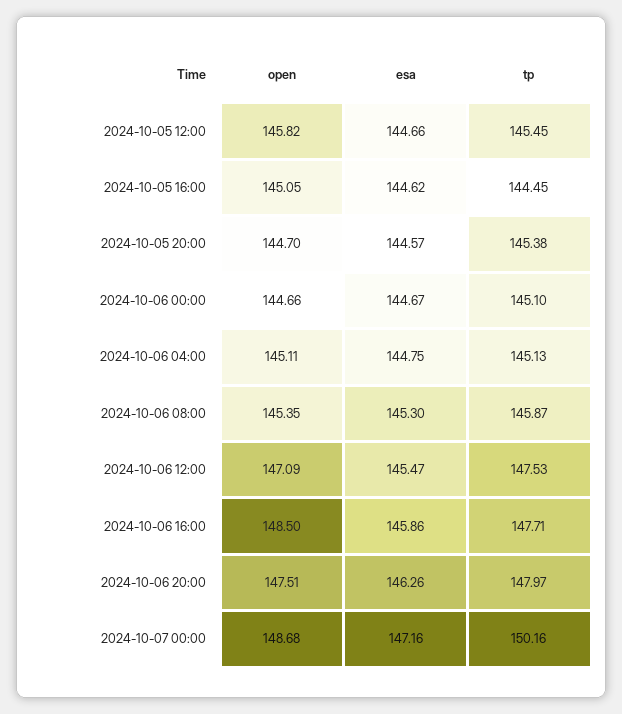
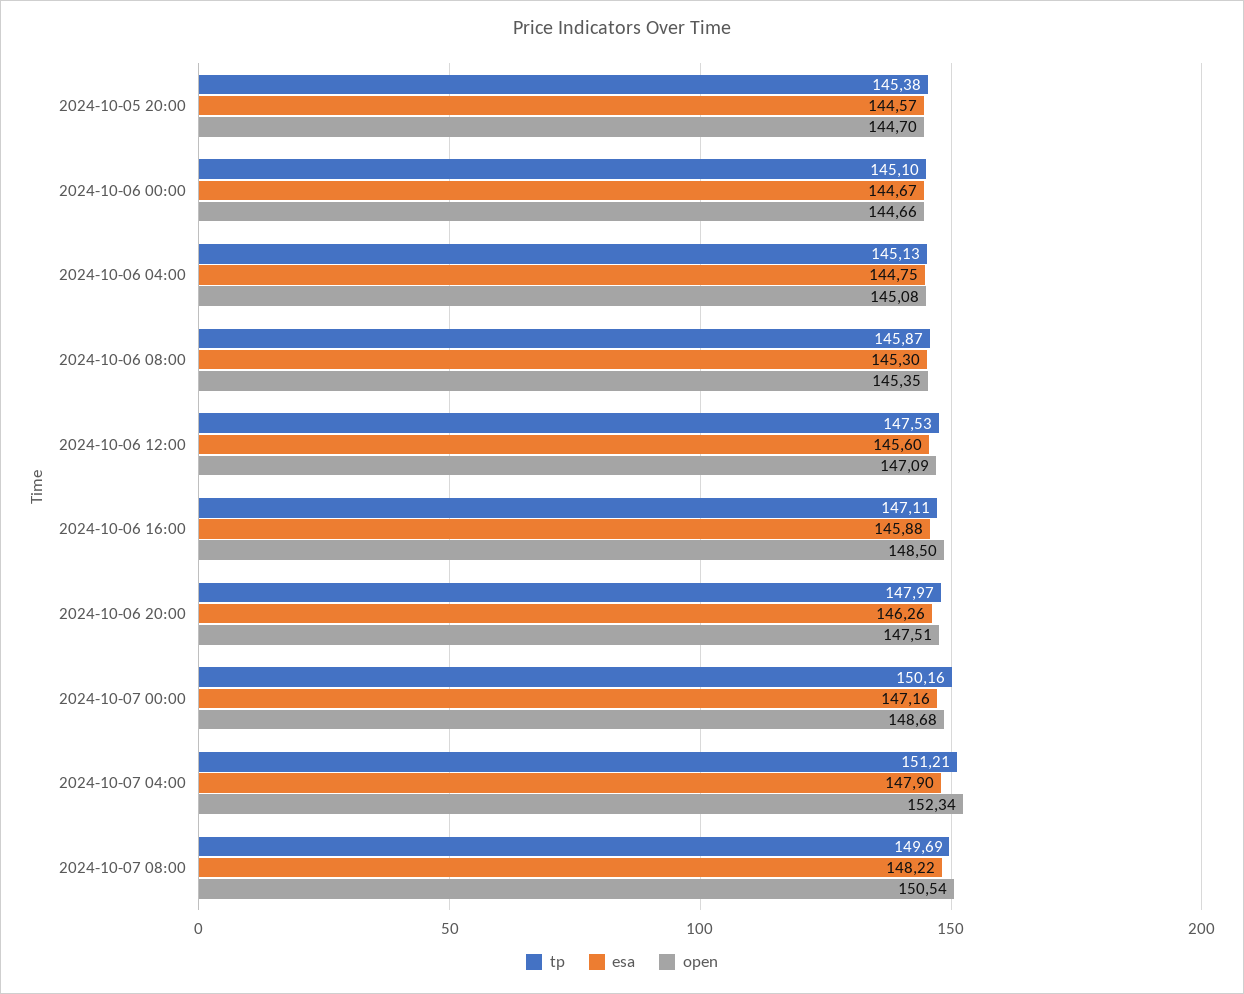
open, 2024-10-05 12:00: 145.82 -> none
esa, 2024-10-05 12:00: 144.66 -> none
tp, 2024-10-05 12:00: 145.45 -> none
open, 2024-10-05 16:00: 145.05 -> none
esa, 2024-10-05 16:00: 144.62 -> none
tp, 2024-10-05 16:00: 144.45 -> none
open, 2024-10-06 04:00: 145.11 -> 145.08
esa, 2024-10-06 12:00: 145.47 -> 145.6
esa, 2024-10-06 16:00: 145.86 -> 145.88
tp, 2024-10-06 16:00: 147.71 -> 147.11
tp, 2024-10-07 04:00: none -> 151.21
esa, 2024-10-07 04:00: none -> 147.9
open, 2024-10-07 04:00: none -> 152.34
tp, 2024-10-07 08:00: none -> 149.69
esa, 2024-10-07 08:00: none -> 148.22
open, 2024-10-07 08:00: none -> 150.54

